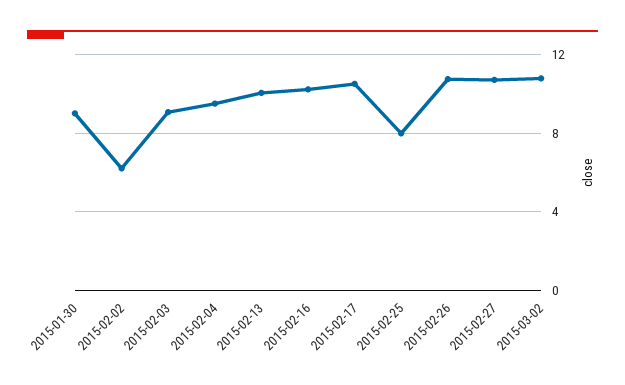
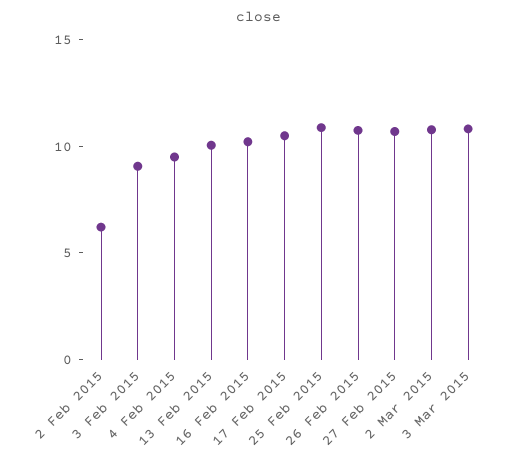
2015-01-30: 9 -> none
2015-02-25: 8 -> 11
3 Mar 2015: none -> 11

